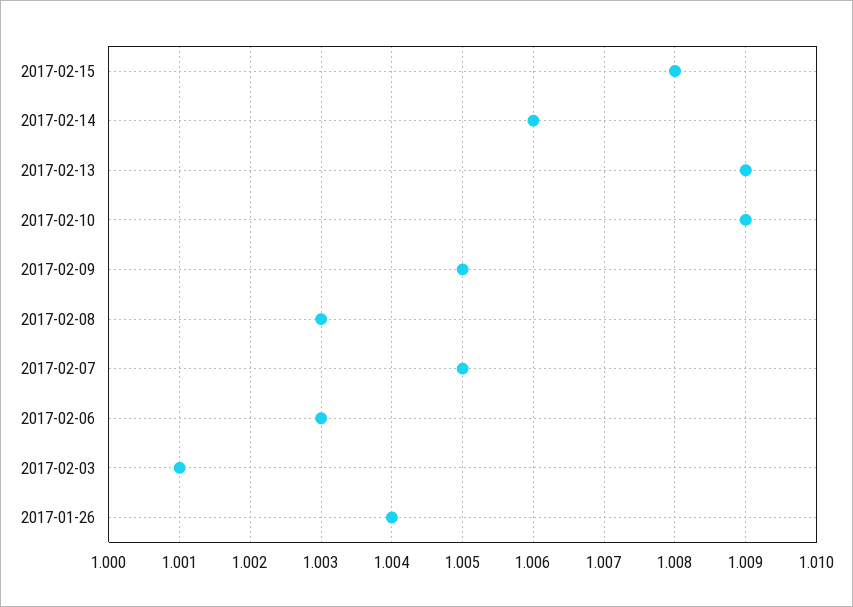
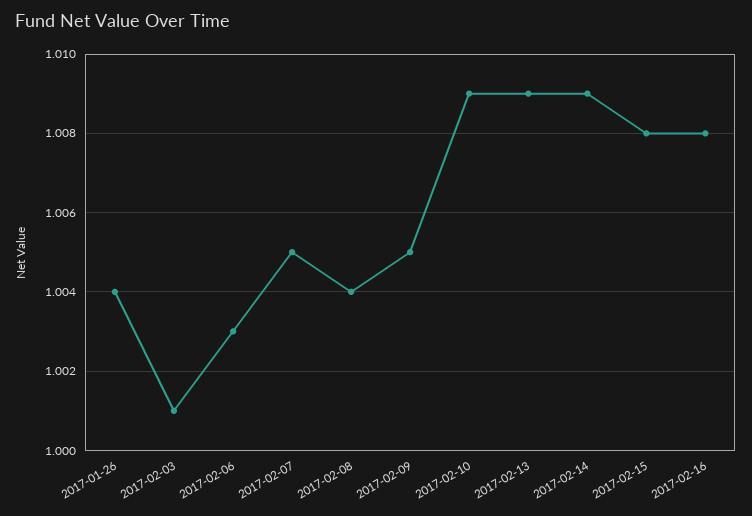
2017-02-14: 1.006 -> 1.009
2017-02-08: 1.003 -> 1.004
2017-02-16: none -> 1.008

